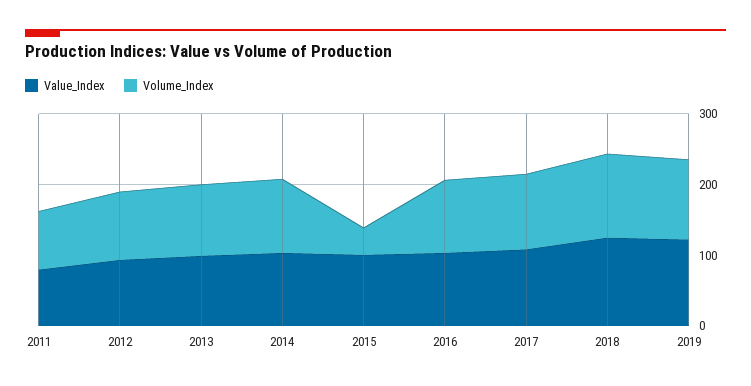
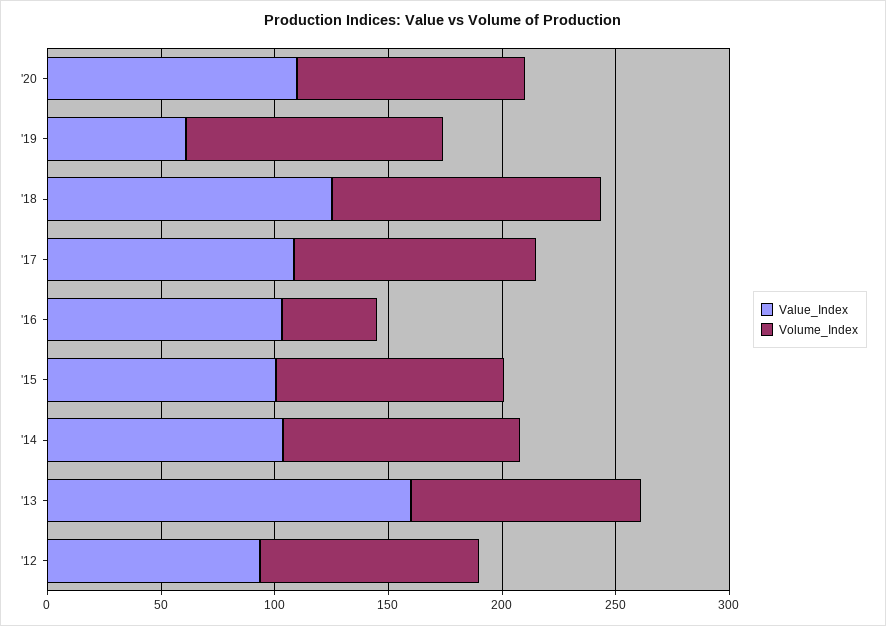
Value_Index, 2011: 80 -> none
Volume_Index, 2011: 80 -> none
Value_Index, 2013: 100 -> 160
Volume_Index, 2015: 40 -> 100
Volume_Index, 2016: 100 -> 40
Value_Index, 2019: 120 -> 60
Value_Index, '20: none -> 110
Volume_Index, '20: none -> 100

